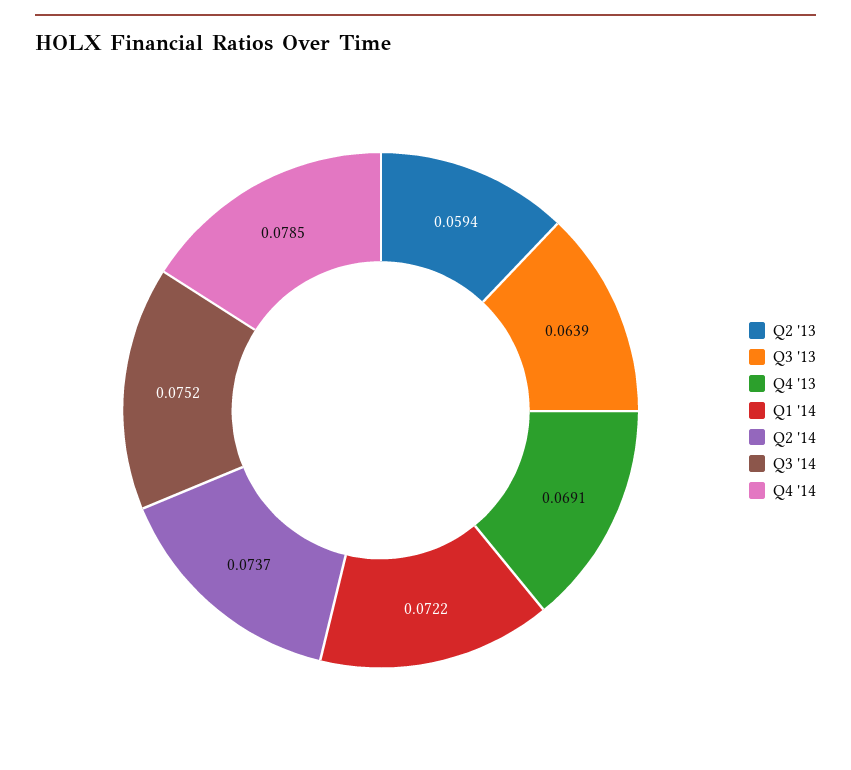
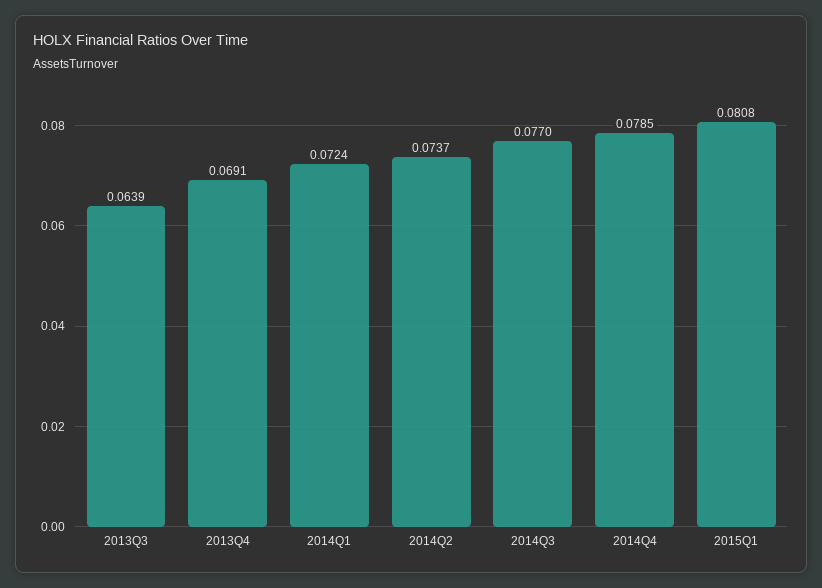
Q2 '13: 0.0594 -> none
Q1 '14: 0.0722 -> 0.0724
Q3 '14: 0.0752 -> 0.077
2015Q1: none -> 0.0808

